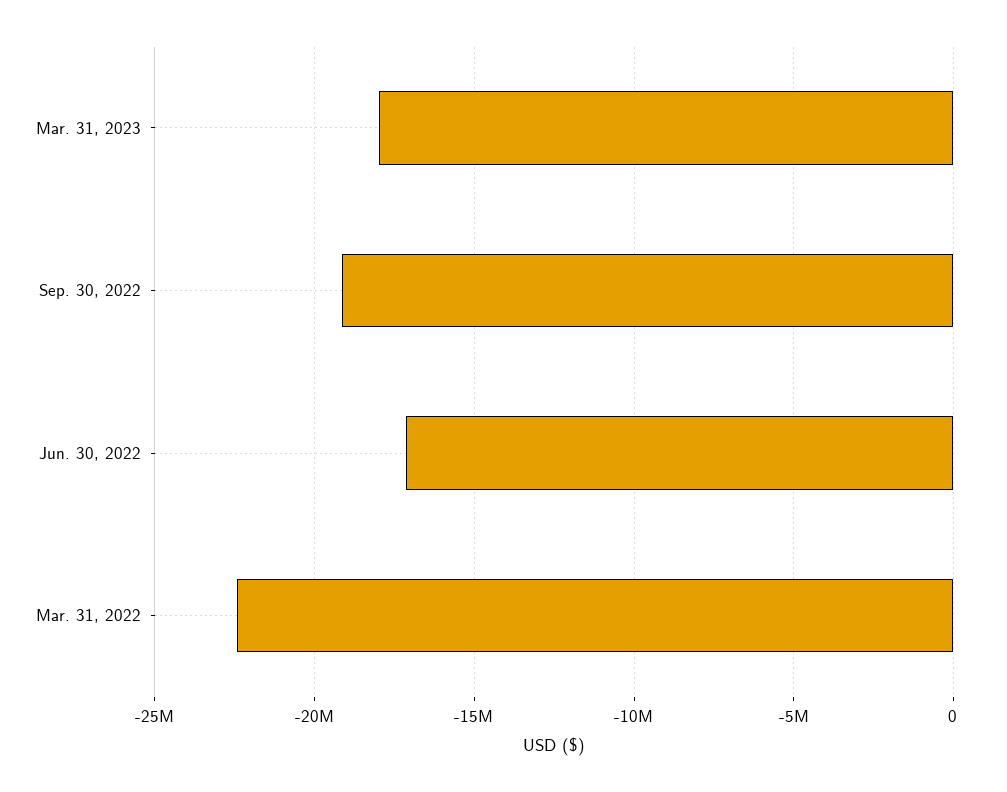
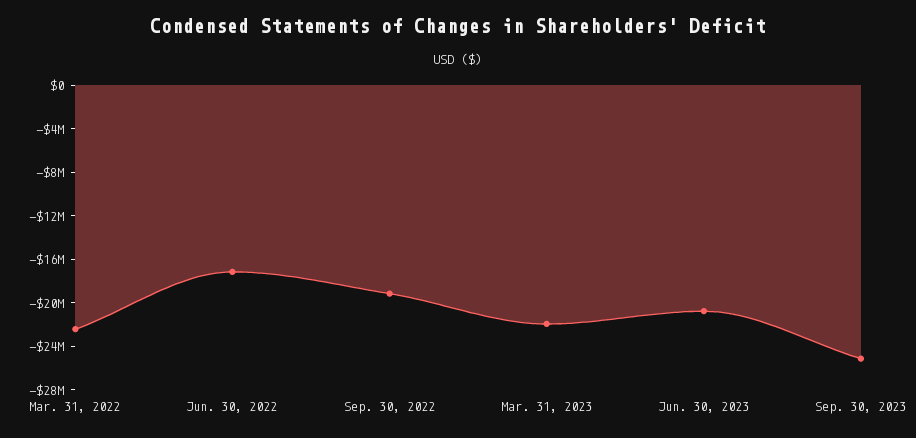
Mar. 31, 2023: -18000000 -> -22000000
Jun. 30, 2023: none -> -21000000
Sep. 30, 2023: none -> -25000000

